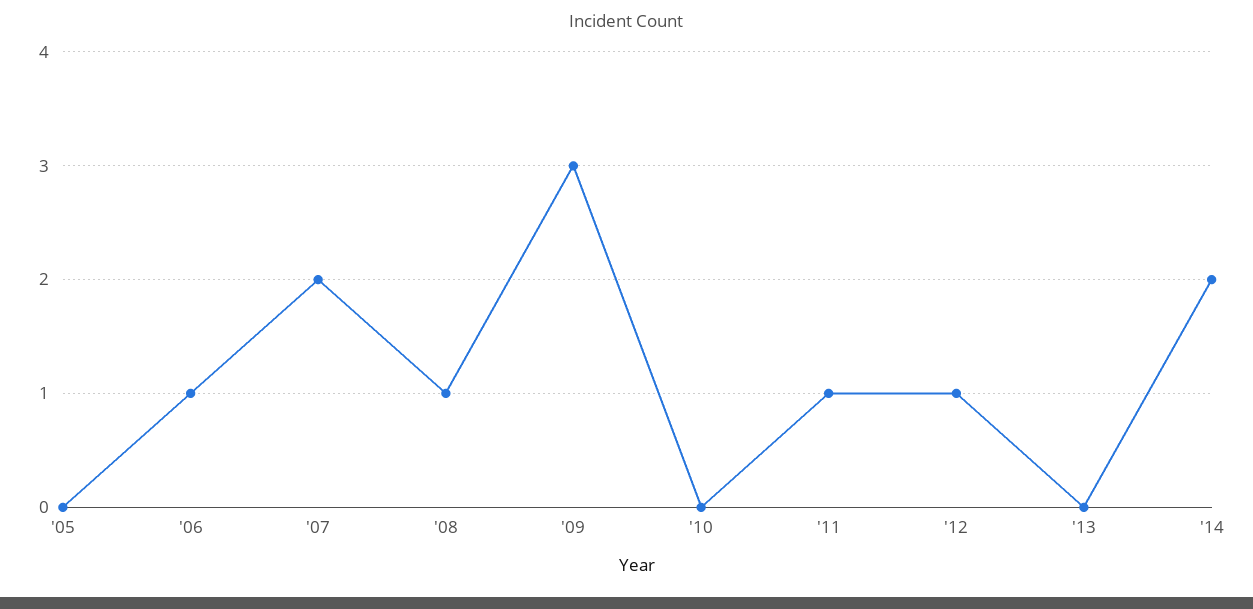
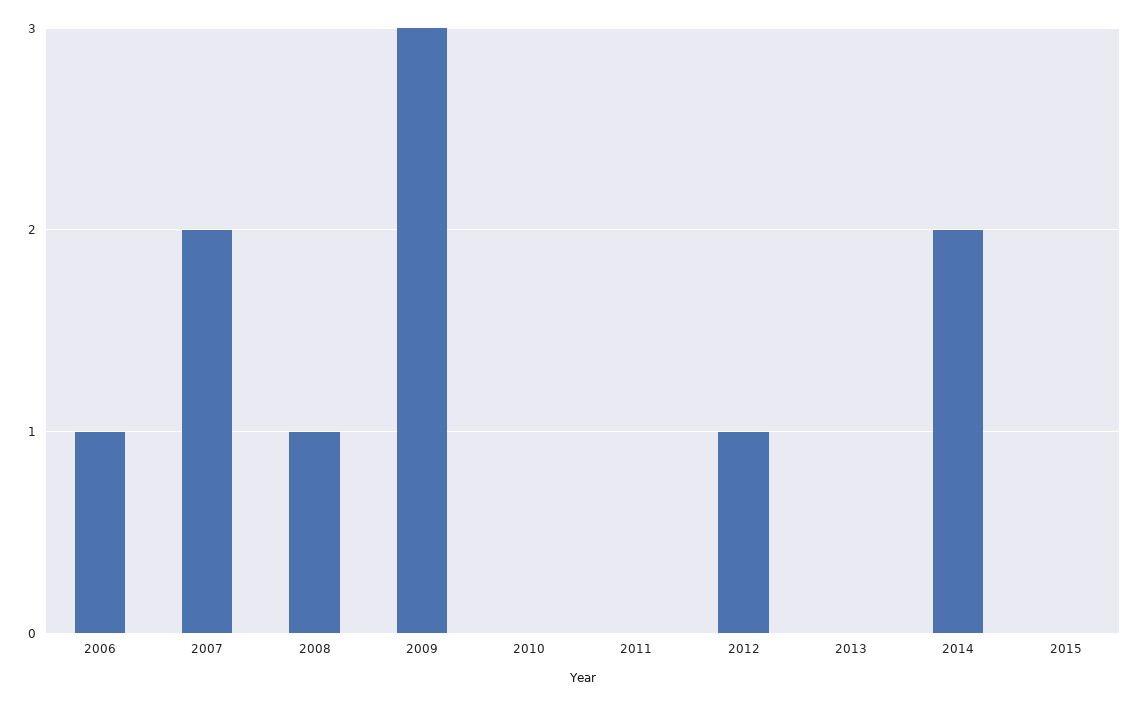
'05: 0 -> none
'11: 1 -> 0
2015: none -> 0

